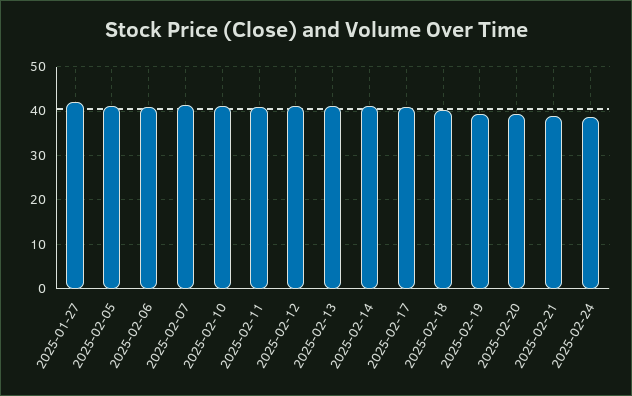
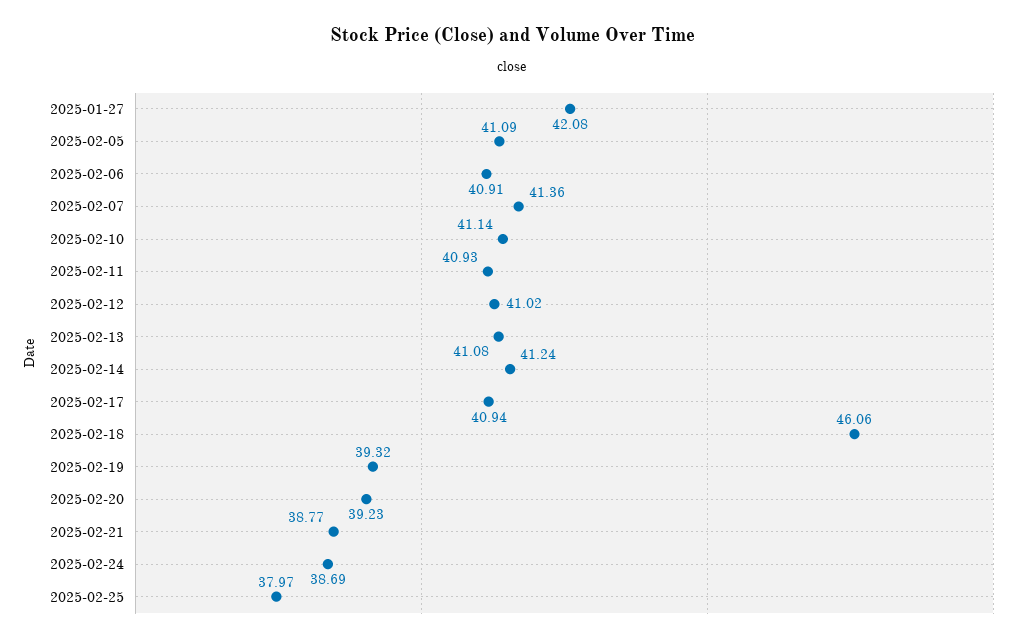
2025-02-18: 40 -> 46.06
2025-02-25: none -> 37.97

